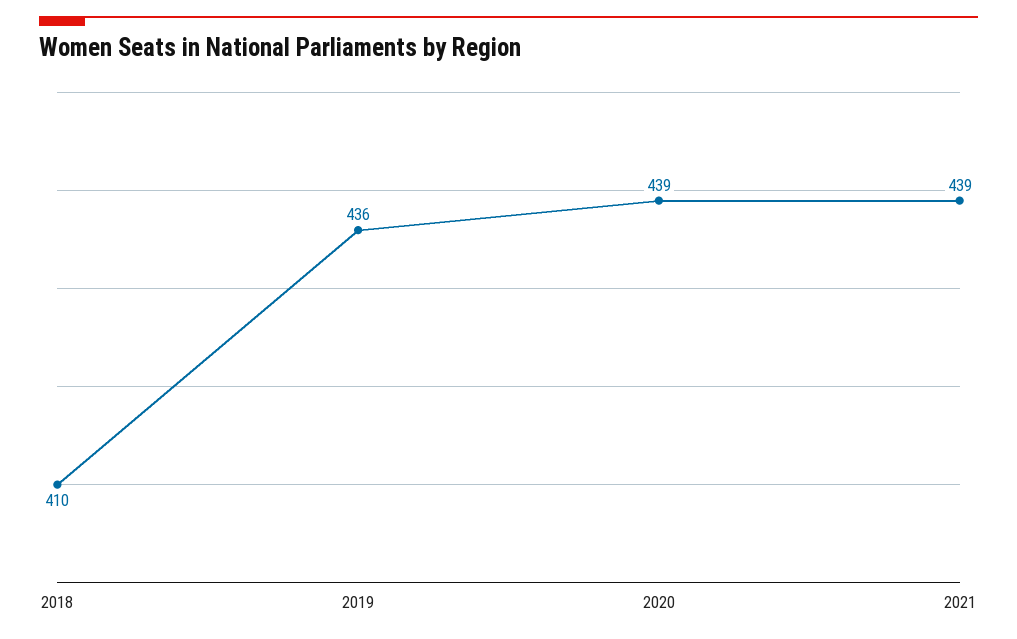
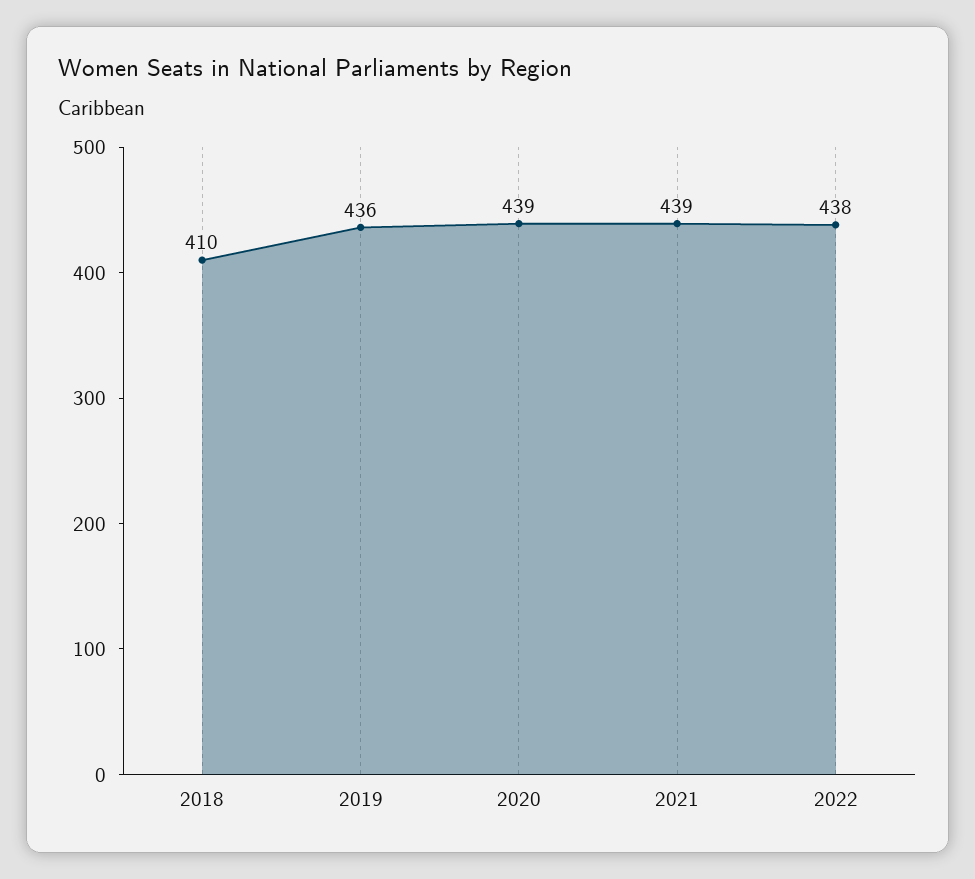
2022: none -> 438

